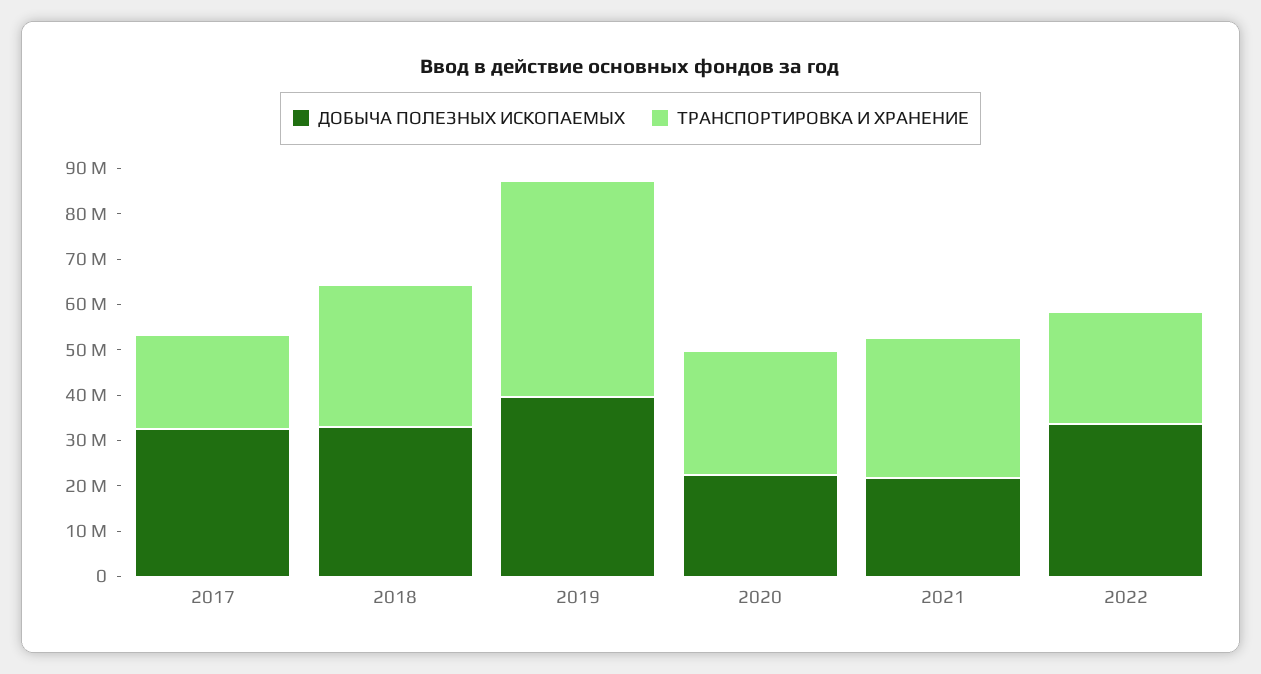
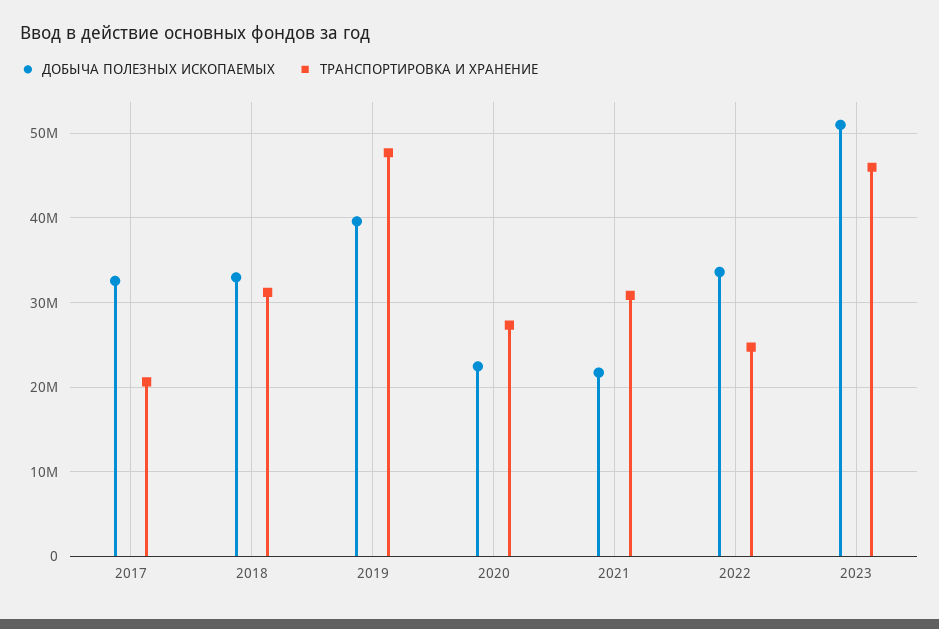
ДОБЫЧА ПОЛЕЗНЫХ ИСКОПАЕМЫХ, 2023: none -> 51000000
ТРАНСПОРТИРОВКА И ХРАНЕНИЕ, 2023: none -> 46000000

